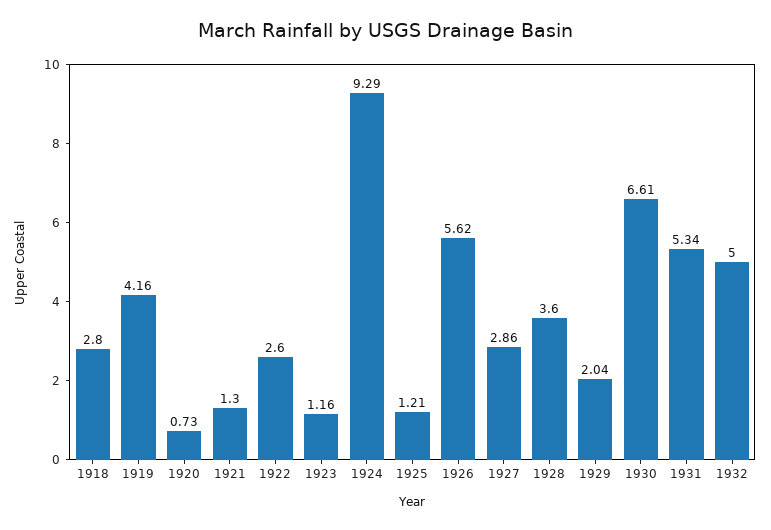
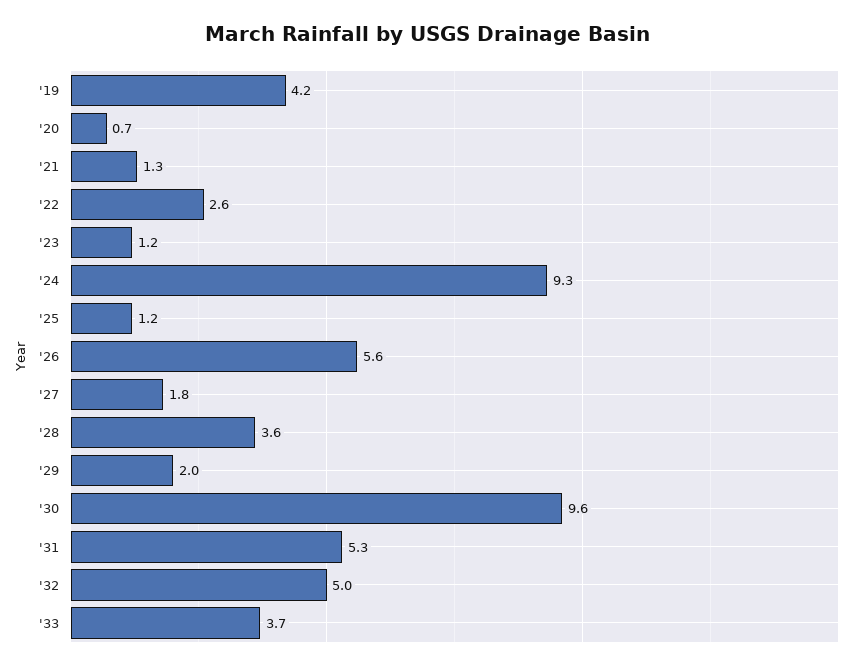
1918: 2.8 -> none
1927: 2.86 -> 1.8
1930: 6.61 -> 9.6
'33: none -> 3.7

